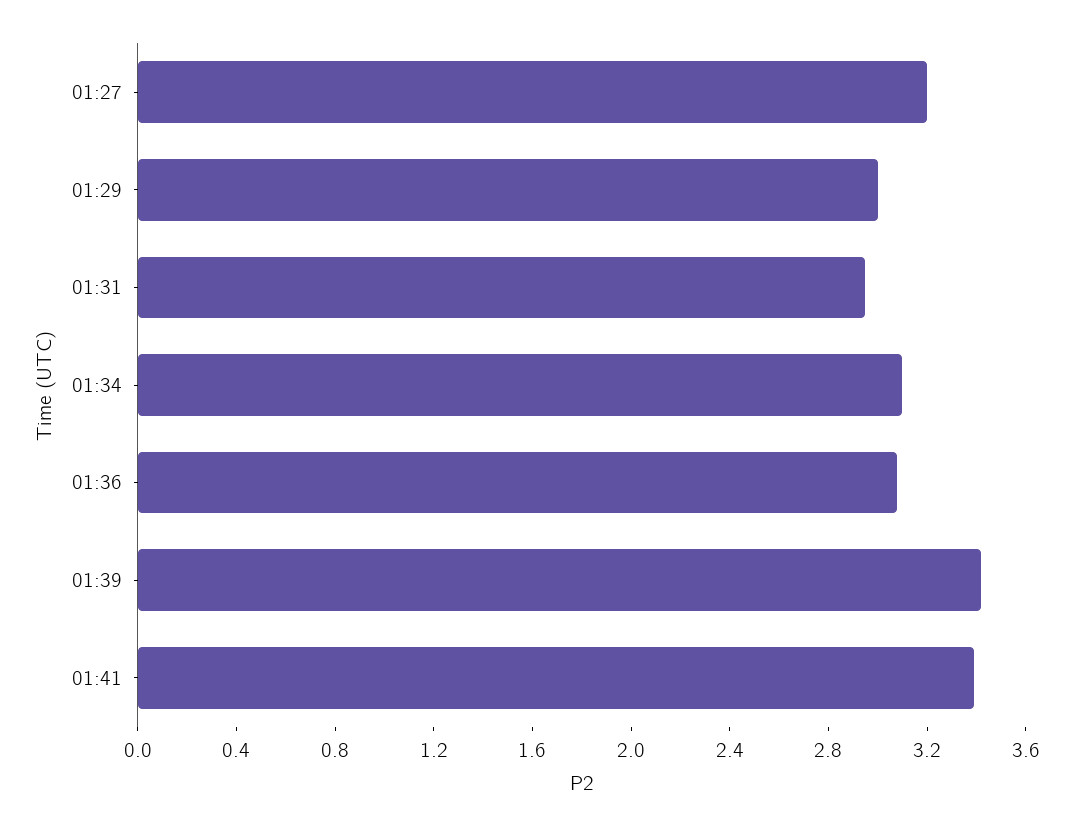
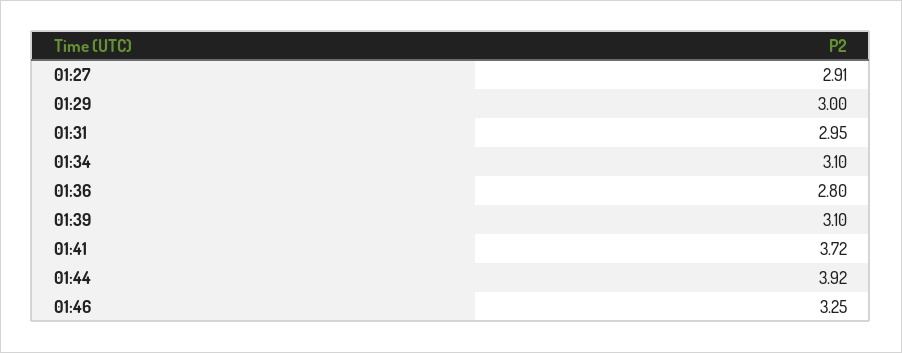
01:27: 3.2 -> 2.91
01:36: 3.1 -> 2.8
01:39: 3.4 -> 3.1
01:41: 3.4 -> 3.72
01:44: none -> 3.92
01:46: none -> 3.25

